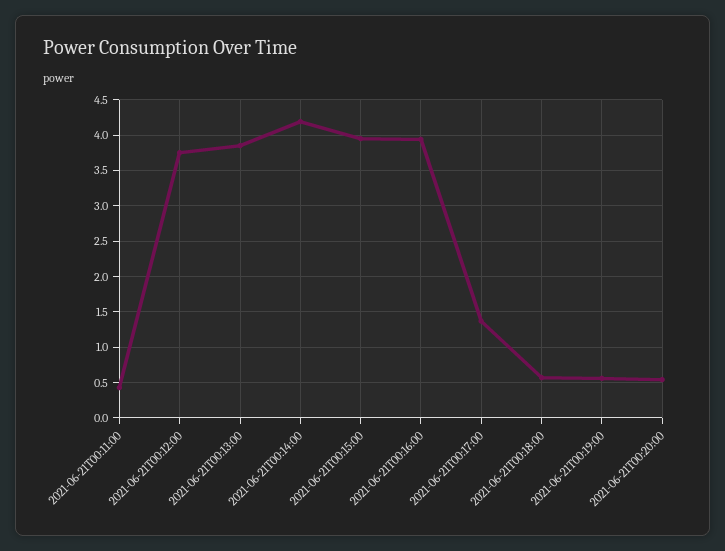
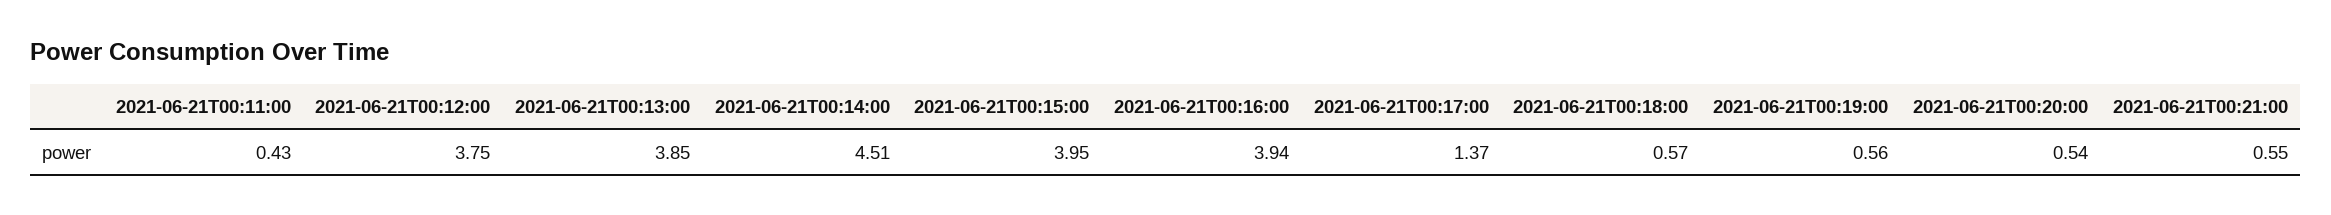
2021-06-21T00:14:00: 4.2 -> 4.51
2021-06-21T00:21:00: none -> 0.55

